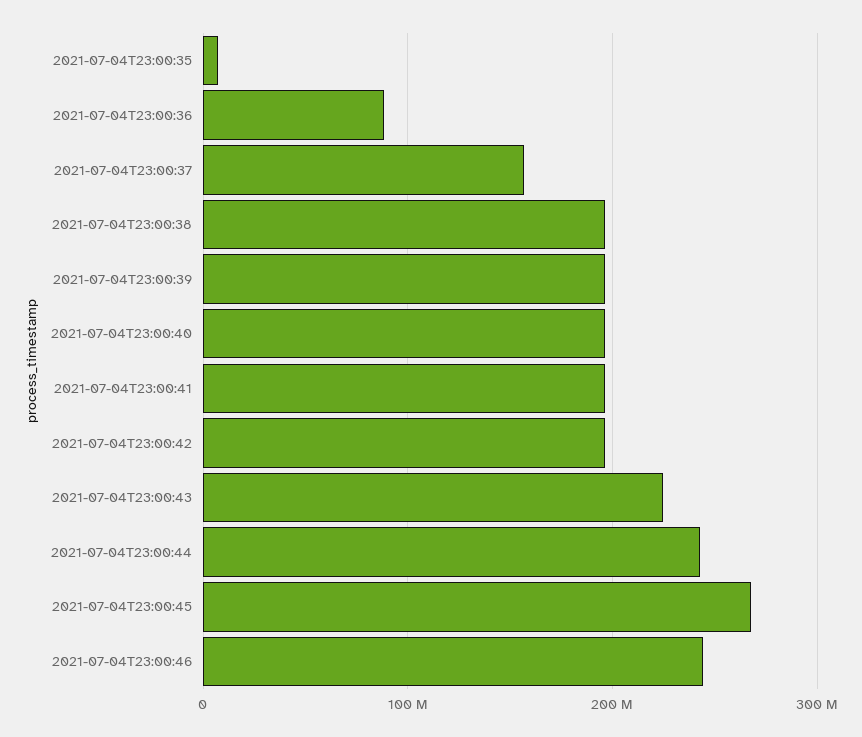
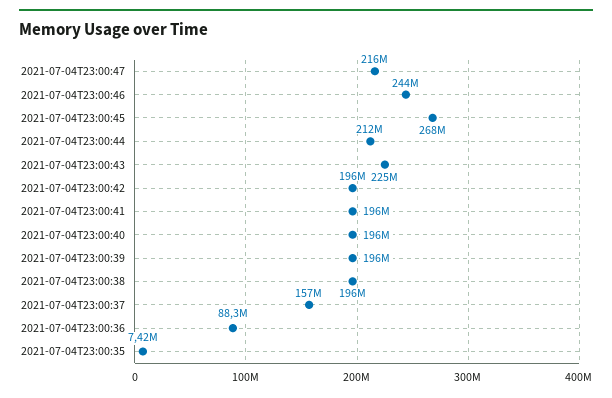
2021-07-04T23:00:44: 240000000 -> 212000000
2021-07-04T23:00:47: none -> 216000000

